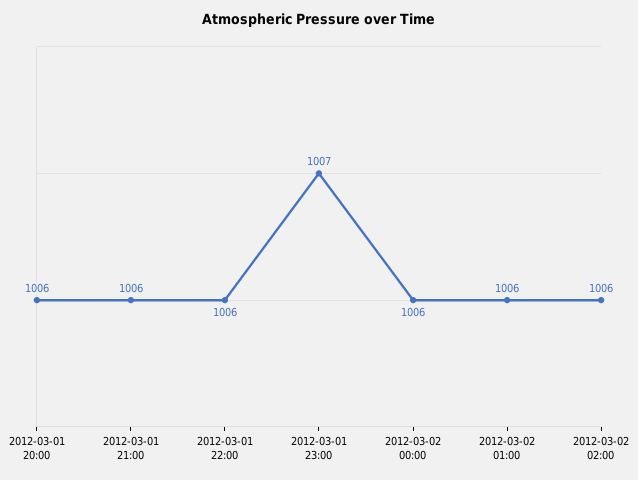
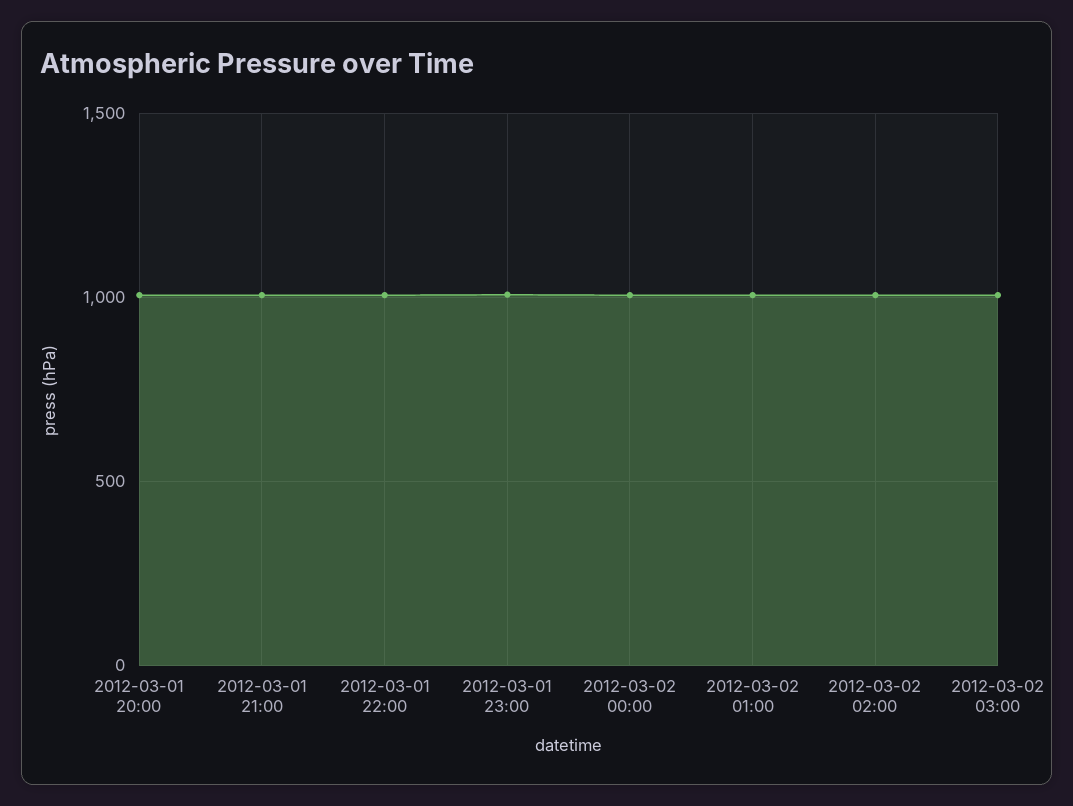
2012-03-02 03:00: none -> 1000

